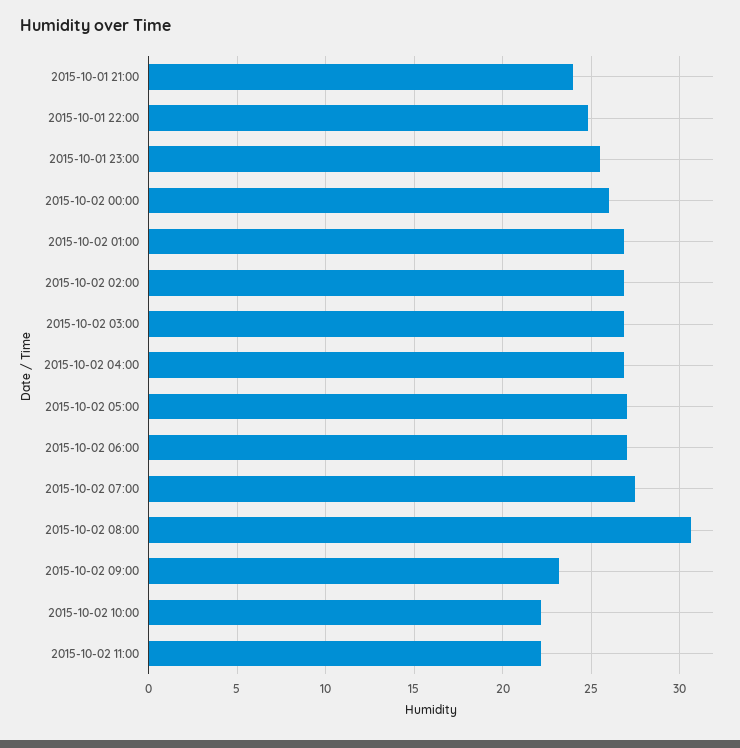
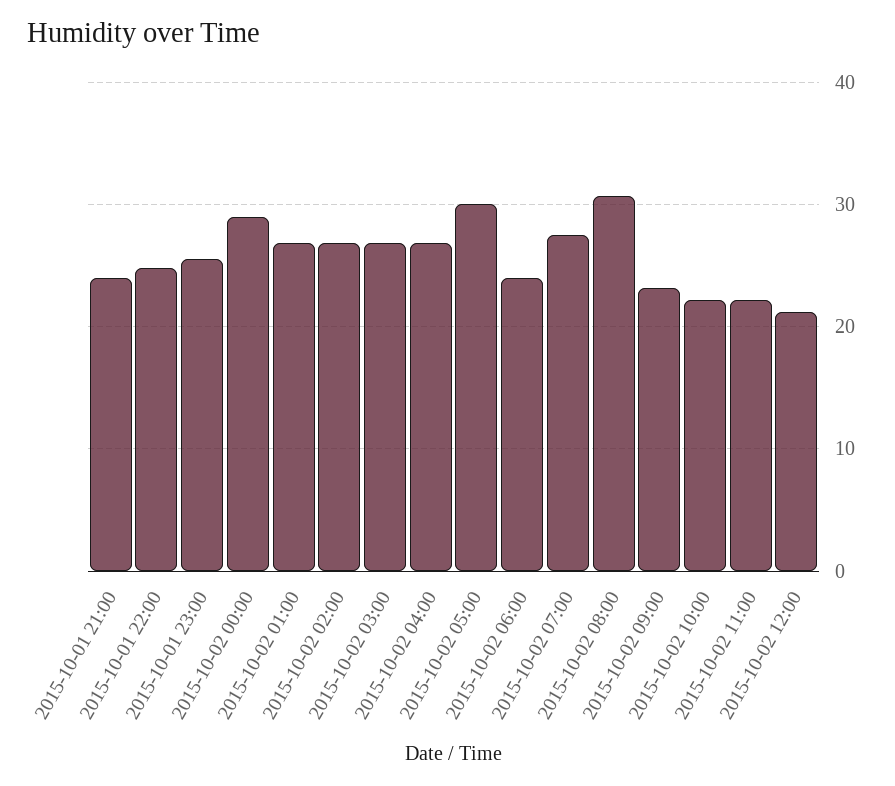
2015-10-02 00:00: 26 -> 29
2015-10-02 05:00: 27 -> 30
2015-10-02 06:00: 27 -> 24
2015-10-02 12:00: none -> 21

